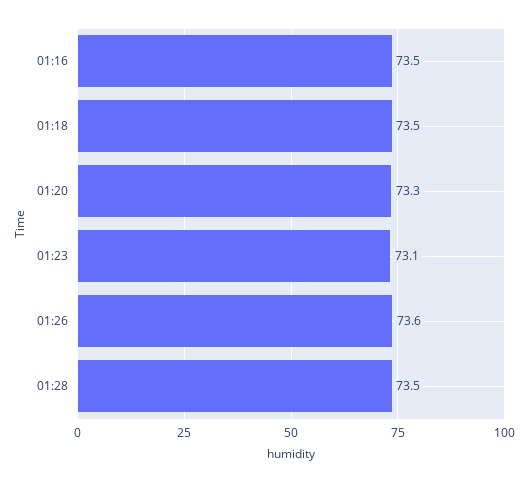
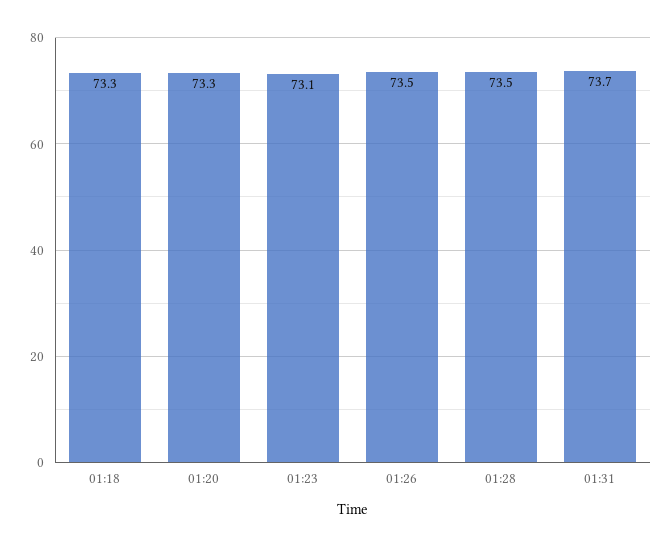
01:16: 73.5 -> none
01:18: 73.5 -> 73.3
01:26: 73.6 -> 73.5
01:31: none -> 73.7

